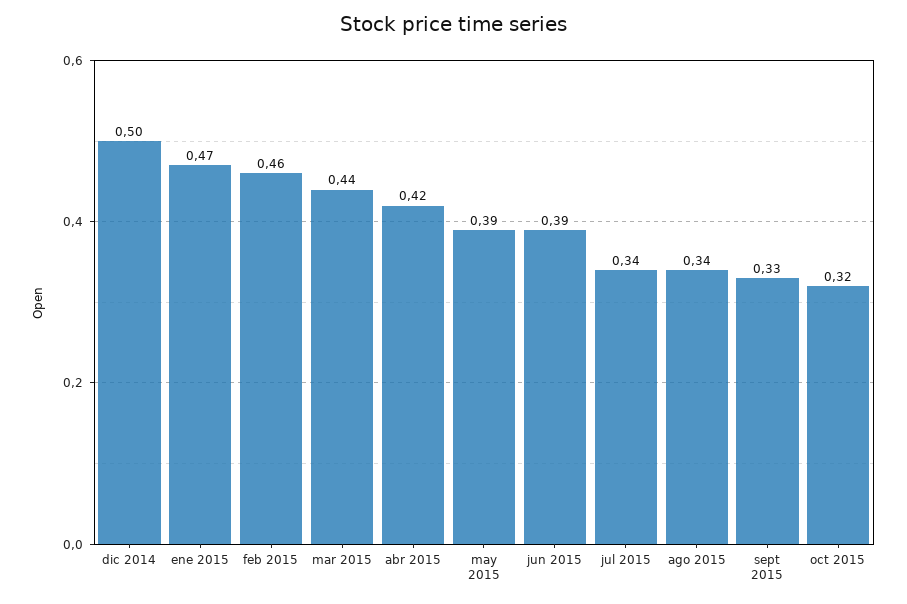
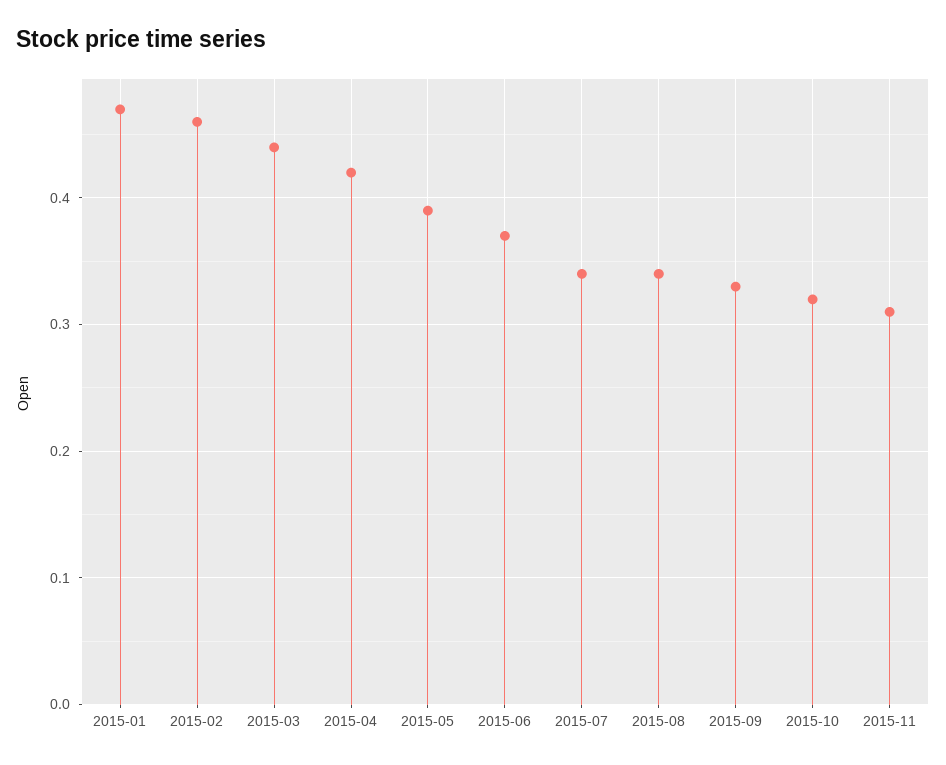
dic 2014: 0.5 -> none
jun 2015: 0.39 -> 0.37
2015-11: none -> 0.31

